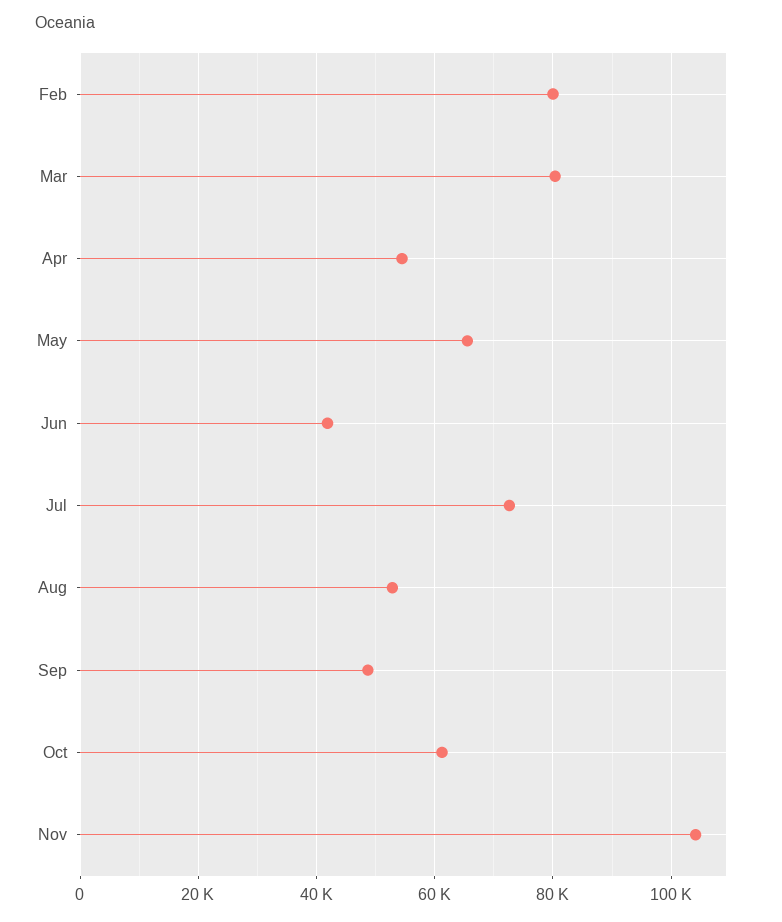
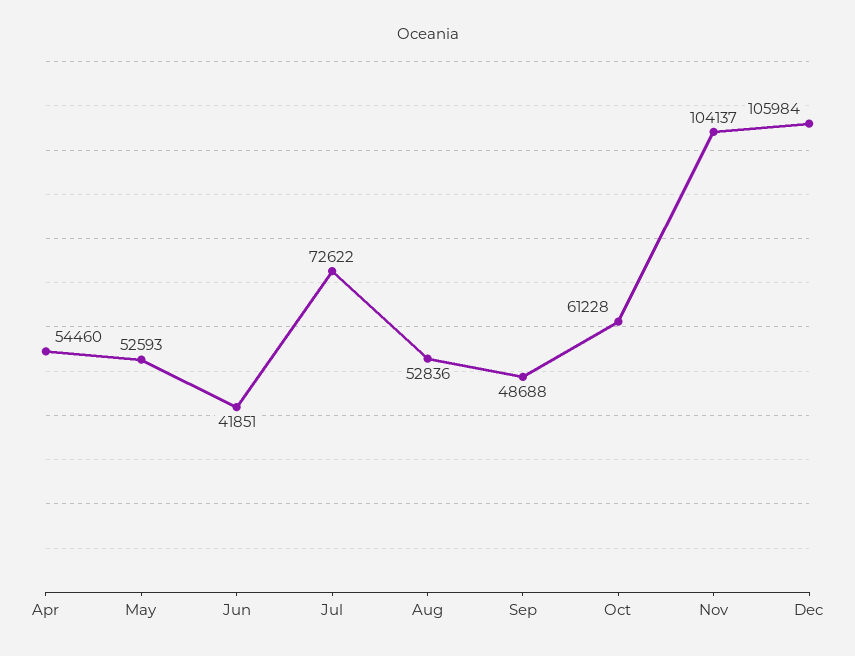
Feb: 80000 -> none
Mar: 80000 -> none
May: 66000 -> 52593
Dec: none -> 105984

